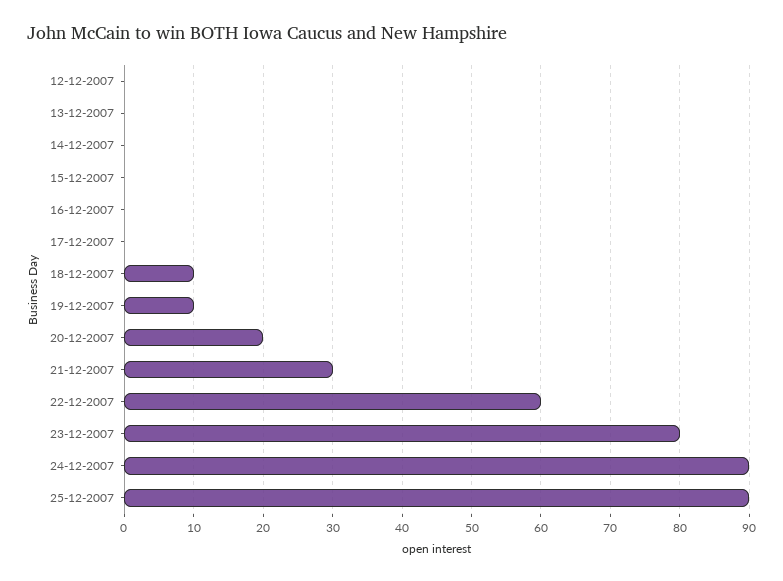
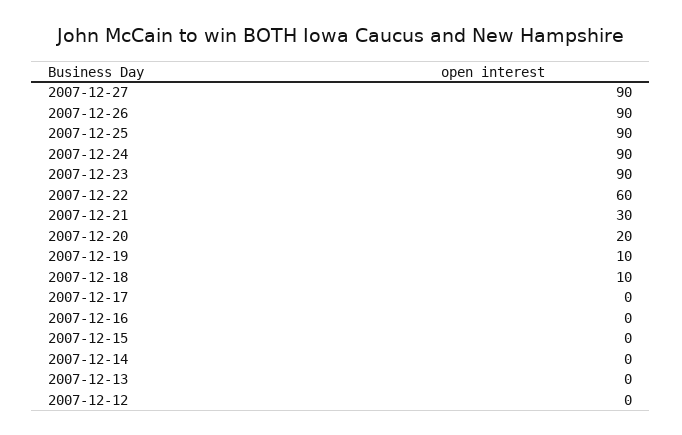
23-12-2007: 80 -> 90
2007-12-27: none -> 90
2007-12-26: none -> 90

